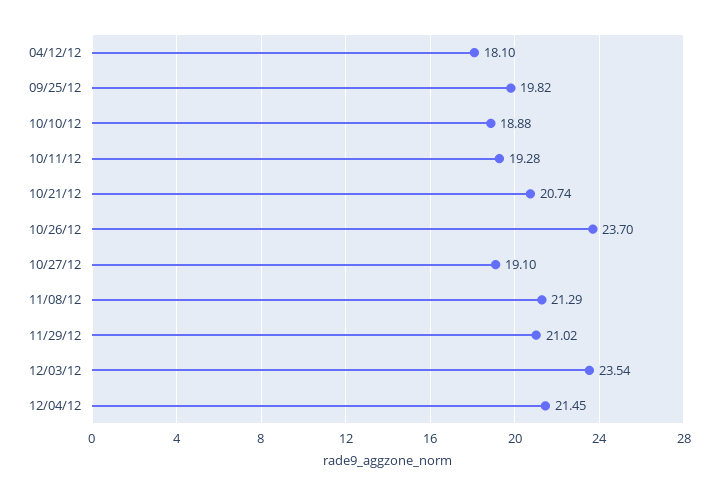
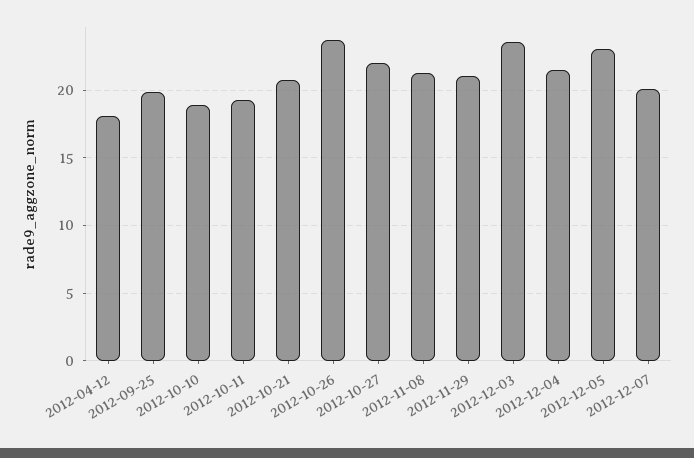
10/27/12: 19.1 -> 22
2012-12-05: none -> 23
2012-12-07: none -> 20

